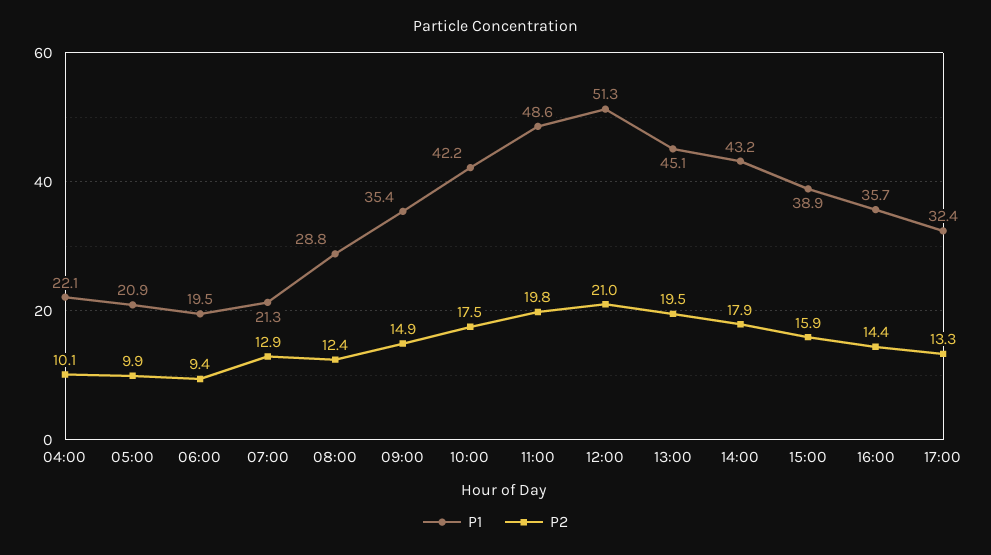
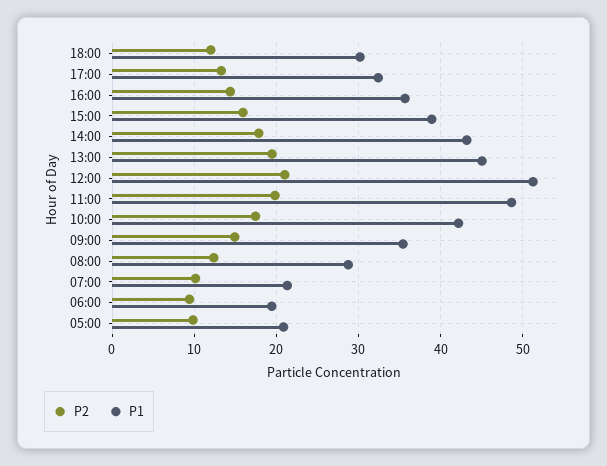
P1, 04:00: 22.1 -> none
P2, 04:00: 10.1 -> none
P2, 07:00: 12.9 -> 10
P2, 18:00: none -> 12
P1, 18:00: none -> 30

